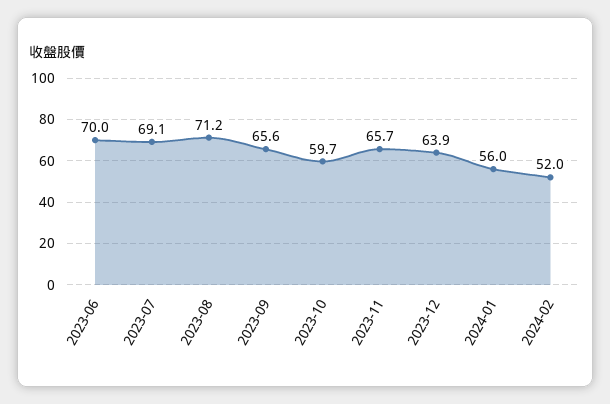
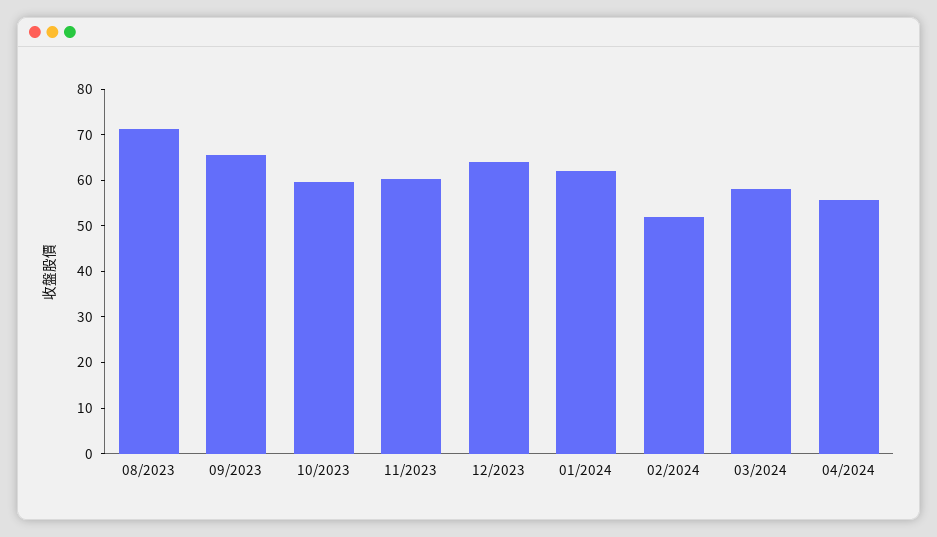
2023-06: 70 -> none
2023-07: 69.1 -> none
2023-11: 65.7 -> 60
2024-01: 56 -> 62
03/2024: none -> 58
04/2024: none -> 56

